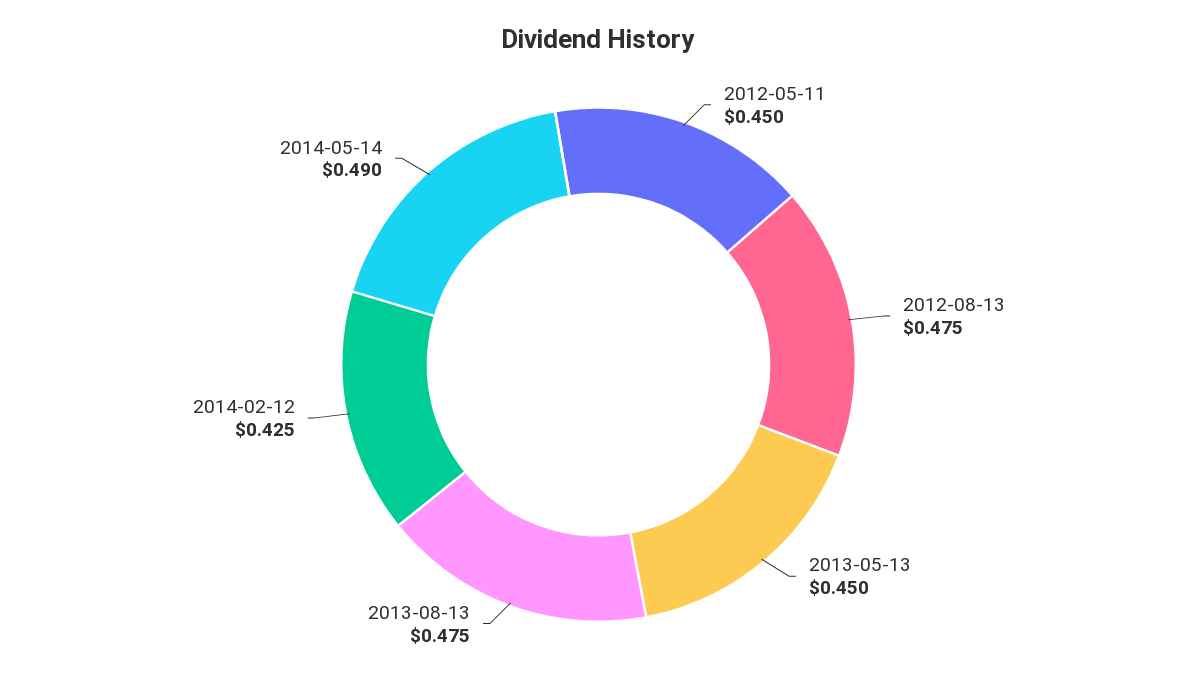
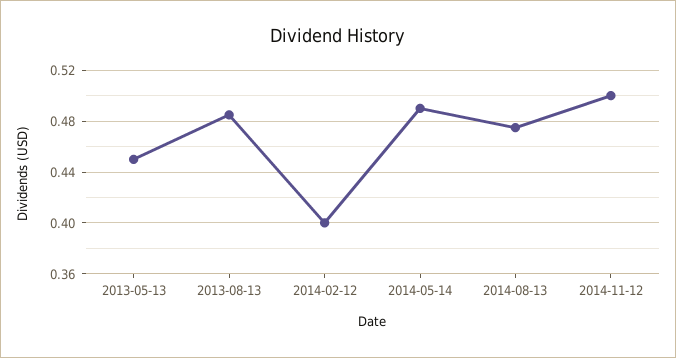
2012-05-11: 0.45 -> none
2012-08-13: 0.475 -> none
2013-08-13: 0.475 -> 0.485
2014-02-12: 0.425 -> 0.4
2014-08-13: none -> 0.475
2014-11-12: none -> 0.5

